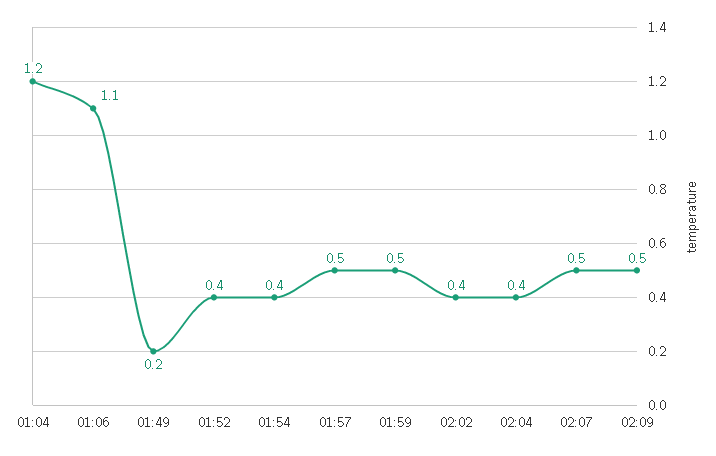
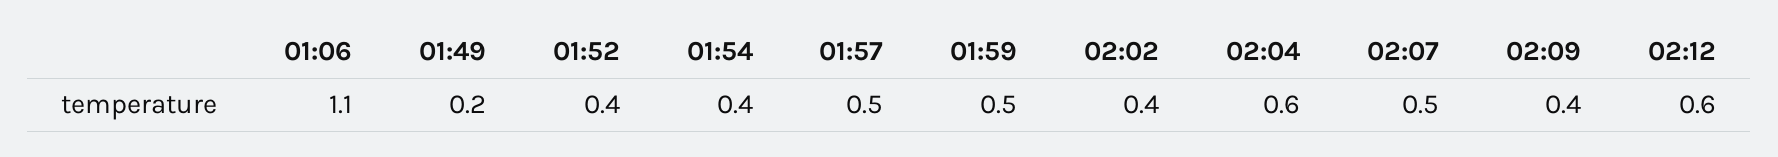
01:04: 1.2 -> none
02:04: 0.4 -> 0.6
02:09: 0.5 -> 0.4
02:12: none -> 0.6

